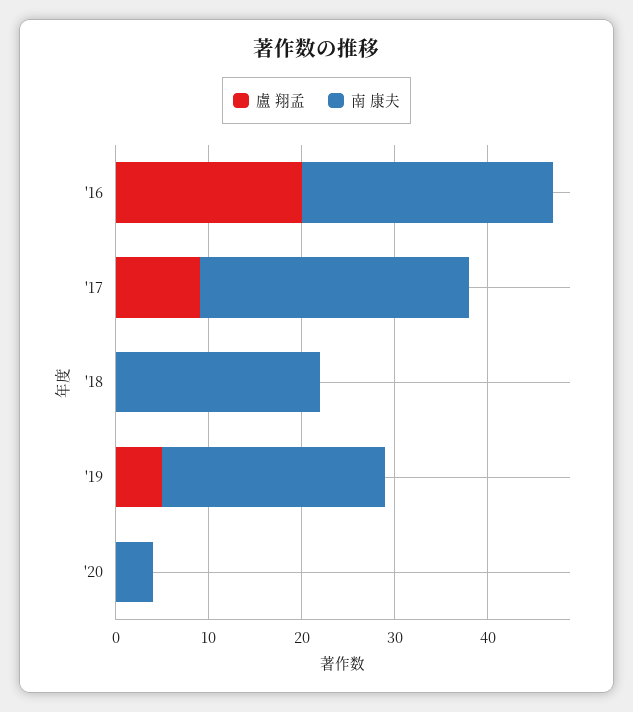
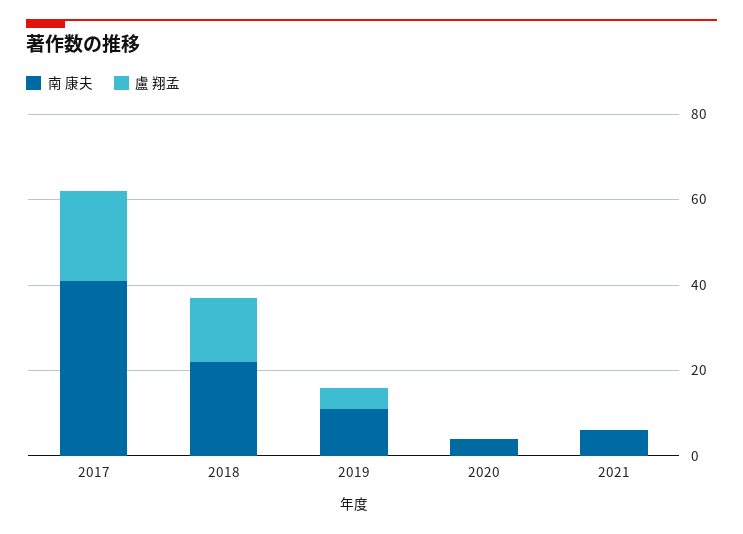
盧 翔孟, '16: 20 -> none
南 康夫, '16: 27 -> none
盧 翔孟, '17: 9 -> 20
南 康夫, '17: 29 -> 40
盧 翔孟, '18: 0 -> 15
南 康夫, '19: 24 -> 10
南 康夫, 2021: none -> 5
盧 翔孟, 2021: none -> 0

